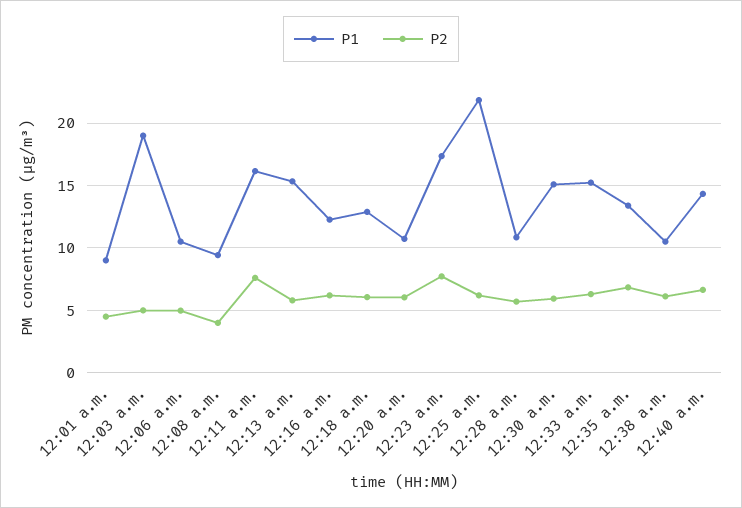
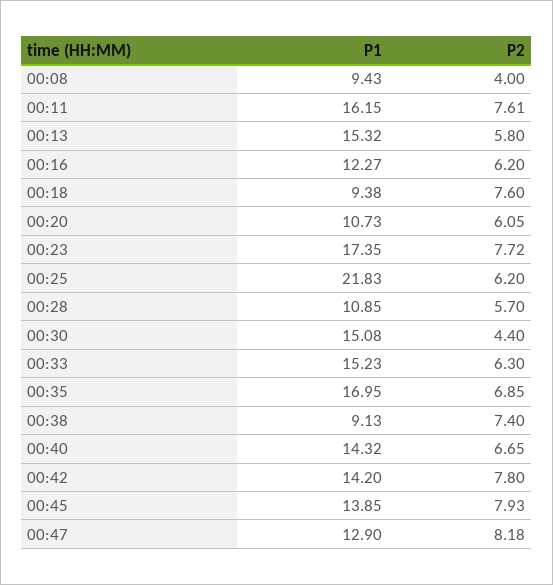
P1, 12:01 a.m.: 9 -> none
P2, 12:01 a.m.: 4.5 -> none
P1, 12:03 a.m.: 19 -> none
P2, 12:03 a.m.: 5 -> none
P1, 12:06 a.m.: 10.5 -> none
P2, 12:06 a.m.: 5 -> none
P1, 12:18 a.m.: 13 -> 9.38
P2, 12:18 a.m.: 6 -> 7.6
P2, 12:30 a.m.: 6 -> 4.4
P1, 12:35 a.m.: 13.5 -> 16.95
P1, 12:38 a.m.: 10.5 -> 9.13
P2, 12:38 a.m.: 6 -> 7.4
P1, 00:42: none -> 14.2
P2, 00:42: none -> 7.8
P1, 00:45: none -> 13.85
P2, 00:45: none -> 7.93
P1, 00:47: none -> 12.9
P2, 00:47: none -> 8.18

